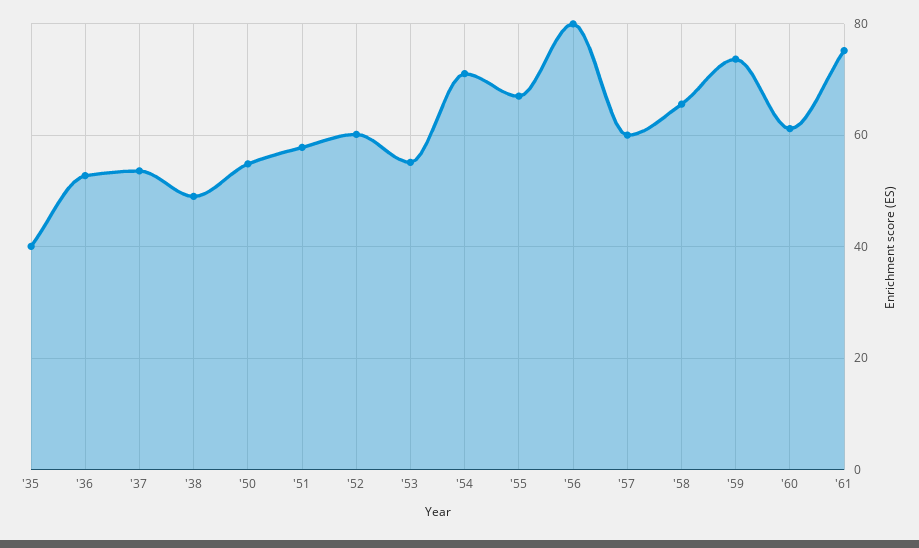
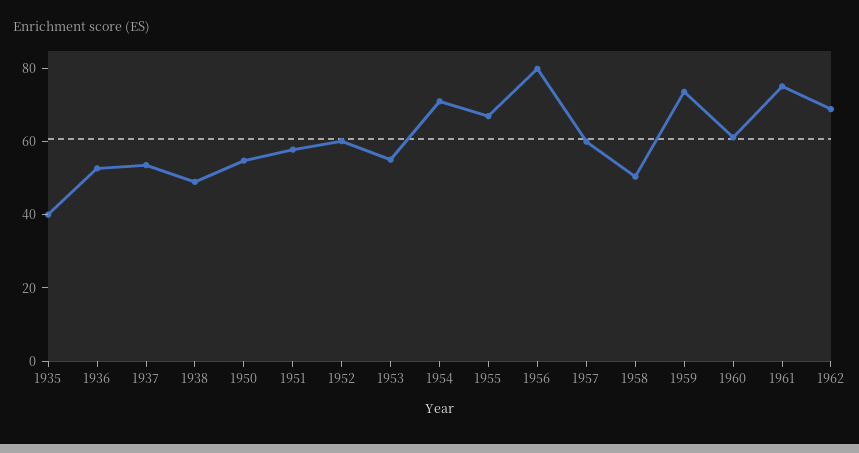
'58: 66 -> 50
1962: none -> 70

